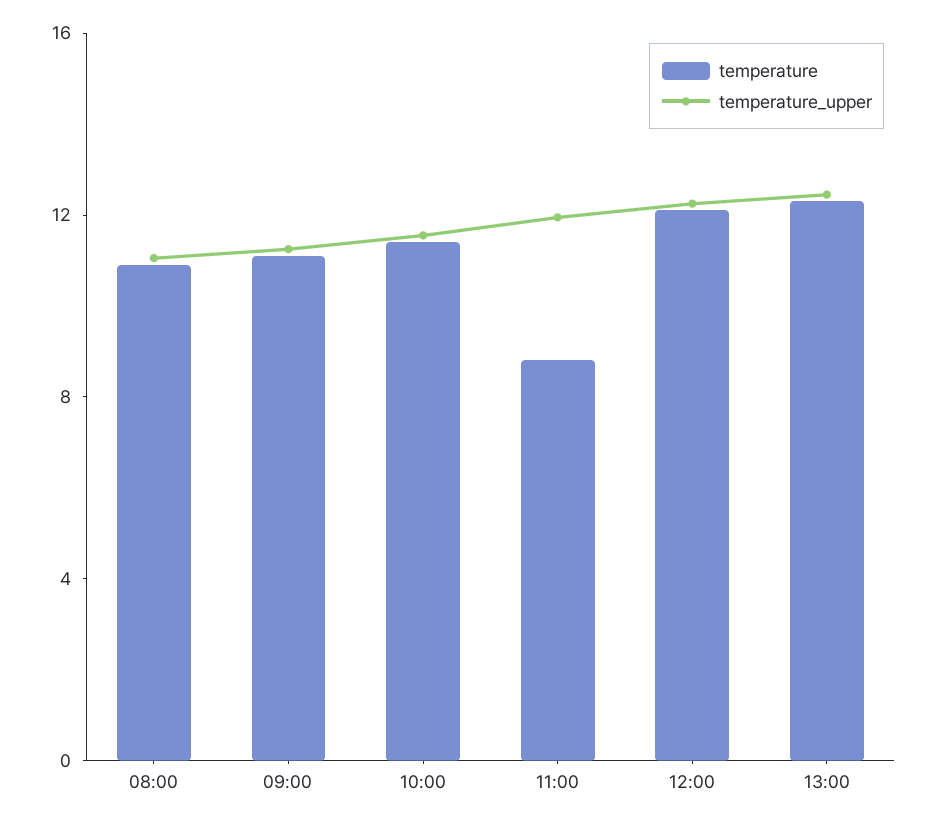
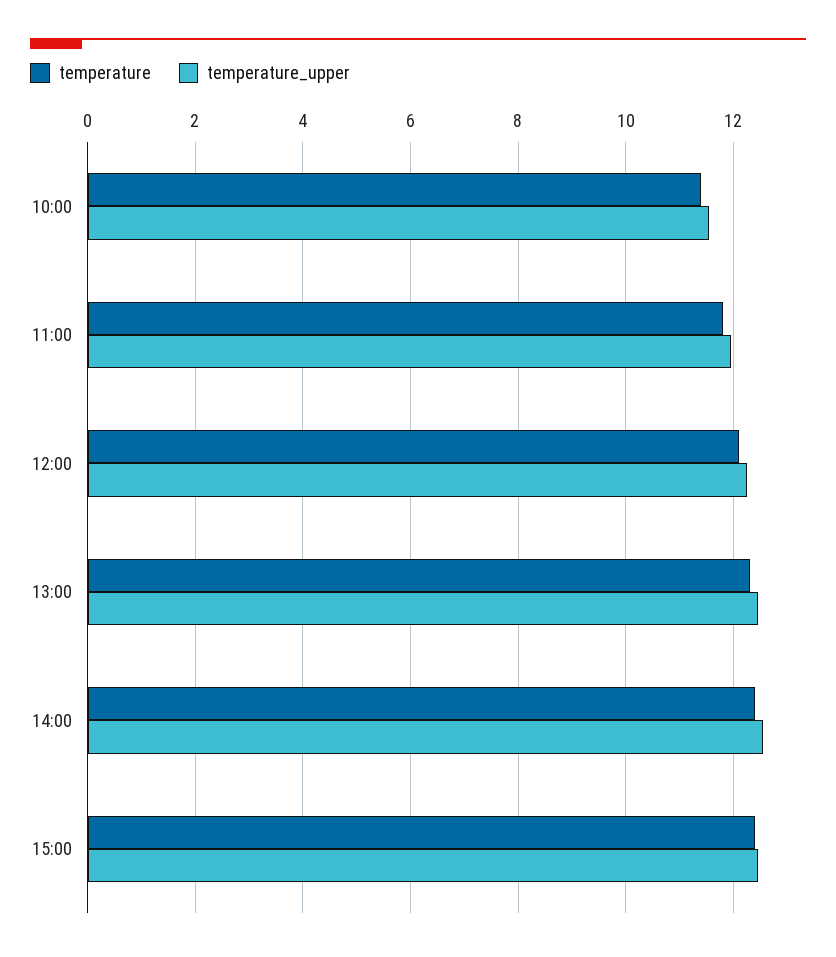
temperature, 08:00: 11 -> none
temperature_upper, 08:00: 11 -> none
temperature, 09:00: 11 -> none
temperature_upper, 09:00: 11 -> none
temperature, 11:00: 9 -> 11.8
temperature, 14:00: none -> 12.4
temperature_upper, 14:00: none -> 12.6
temperature, 15:00: none -> 12.4
temperature_upper, 15:00: none -> 12.4

